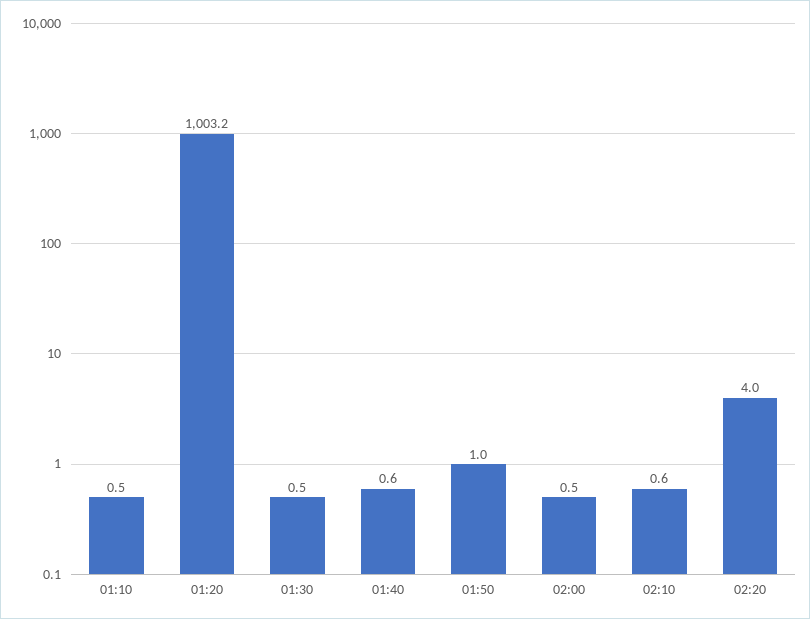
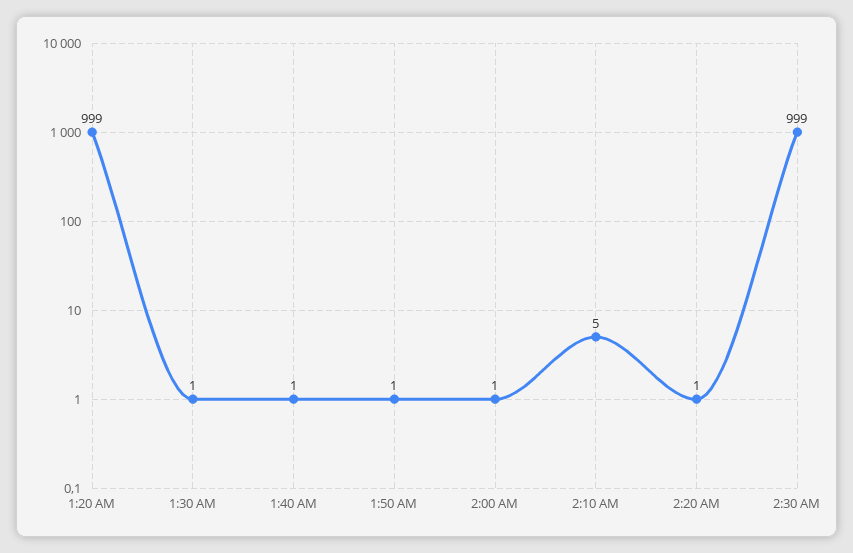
01:10: 0.5 -> none
01:20: 1003.2 -> 999
02:10: 0.6 -> 5
02:20: 4 -> 1
2:30 AM: none -> 999

